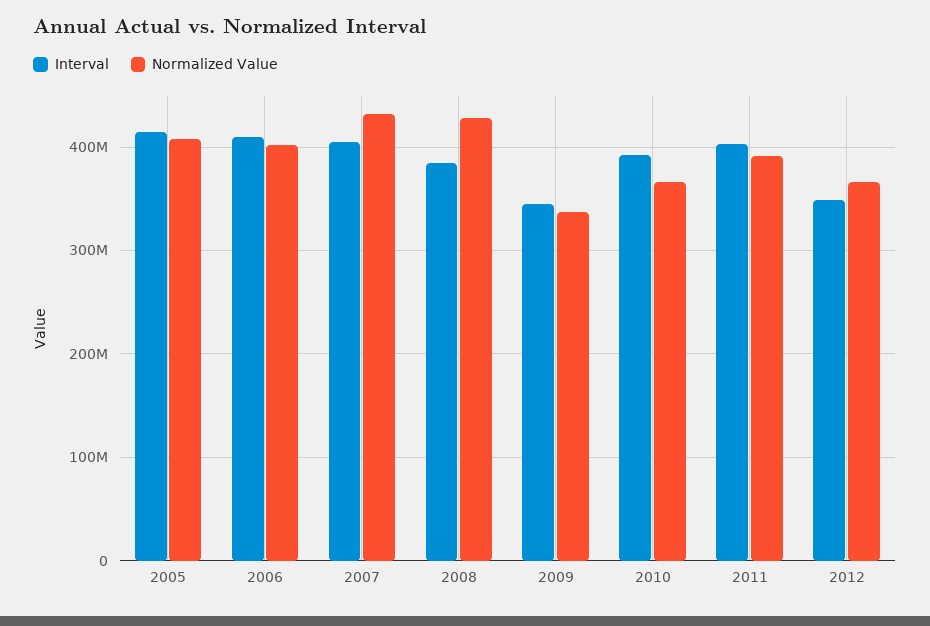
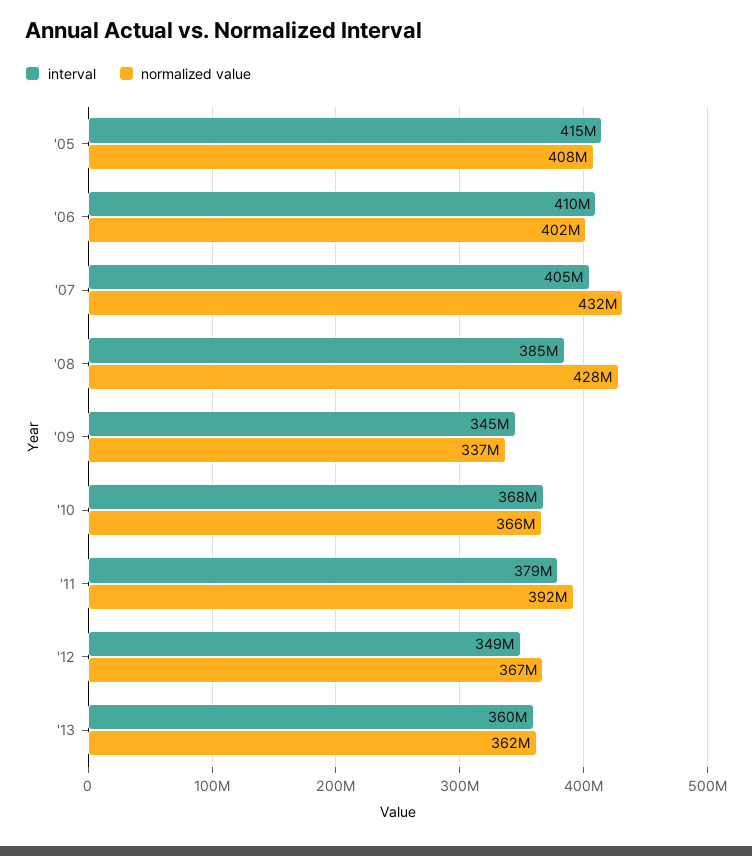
Interval, 2010: 390000000 -> 368000000
Interval, 2011: 400000000 -> 379000000
Interval, '13: none -> 360000000
Normalized Value, '13: none -> 362000000

